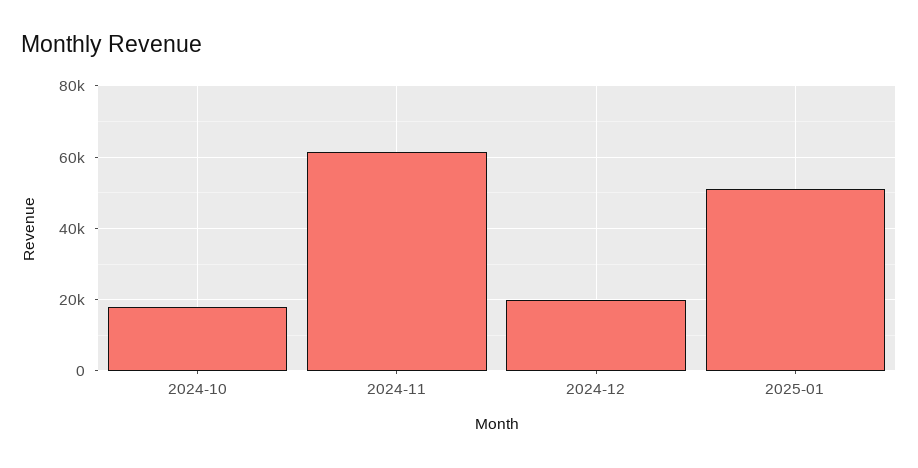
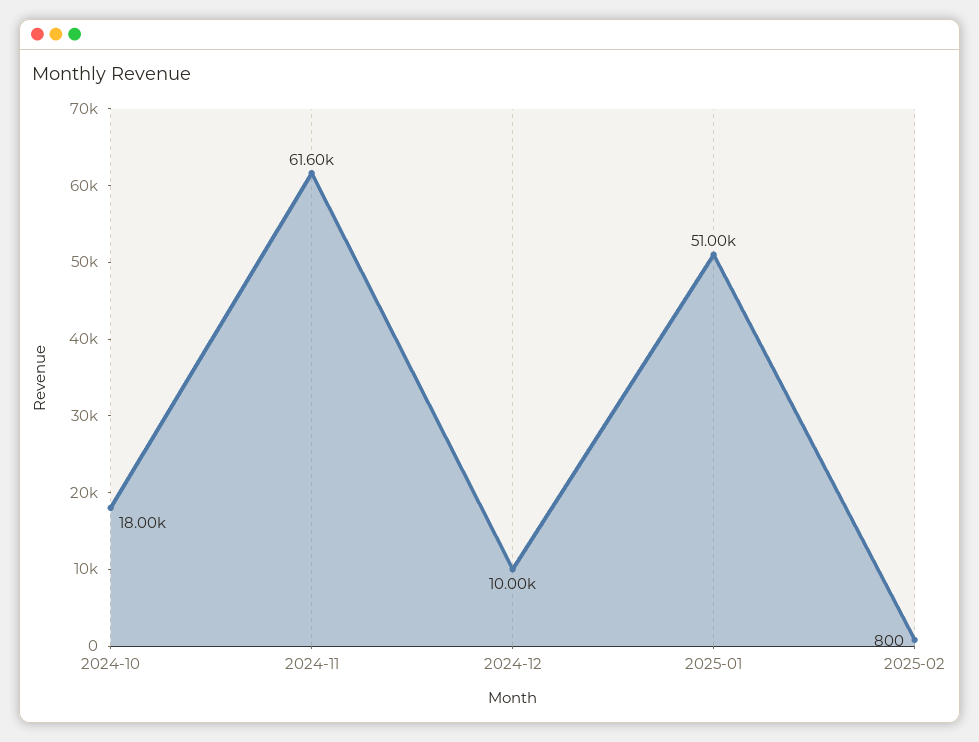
2024-12: 20000 -> 10000
2025-02: none -> 800

